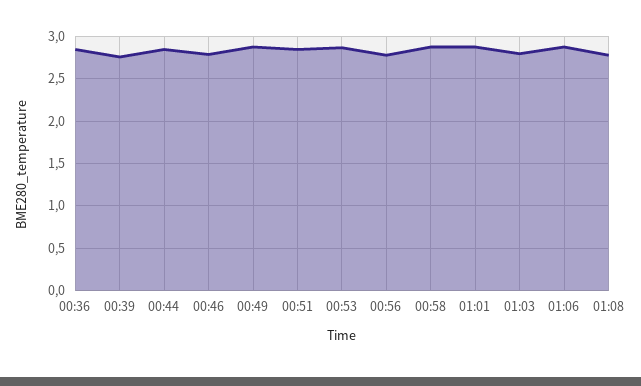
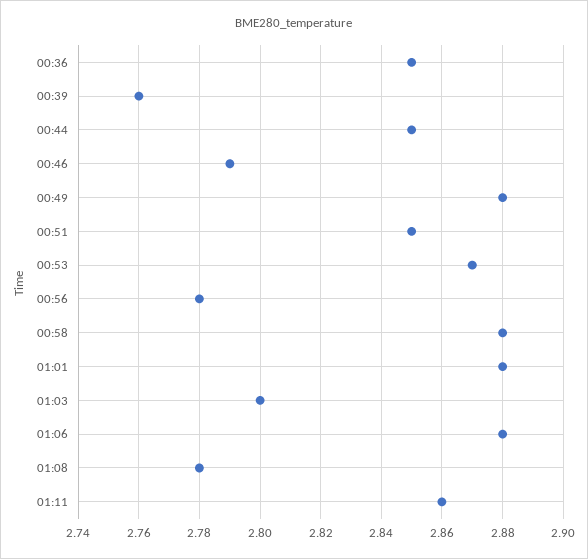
01:11: none -> 2.86

